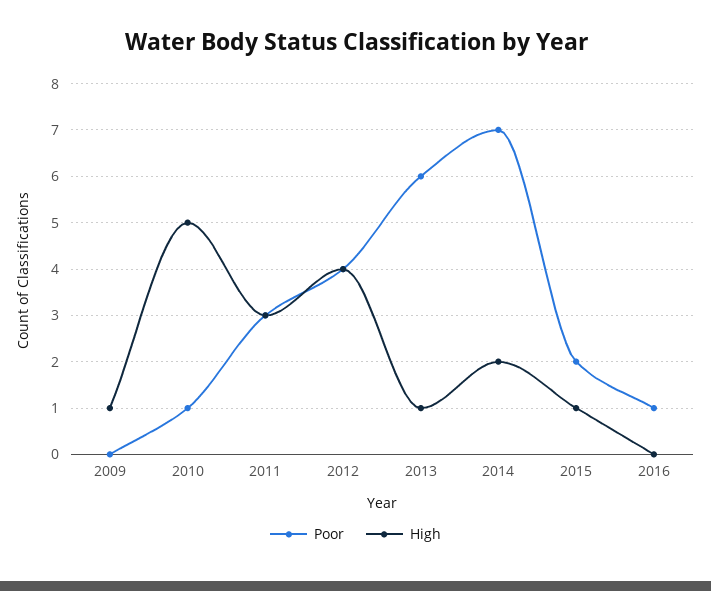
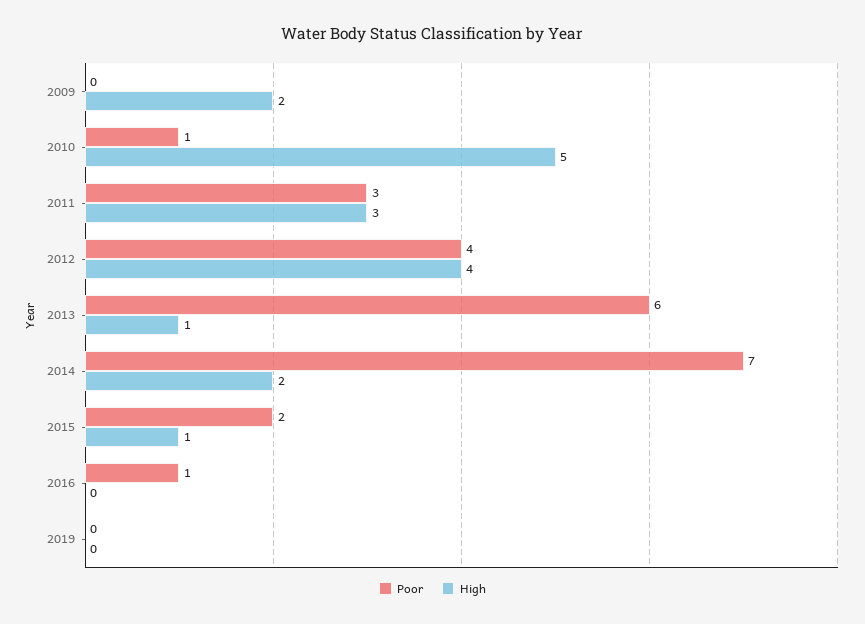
High, 2009: 1 -> 2
Poor, 2019: none -> 0
High, 2019: none -> 0

